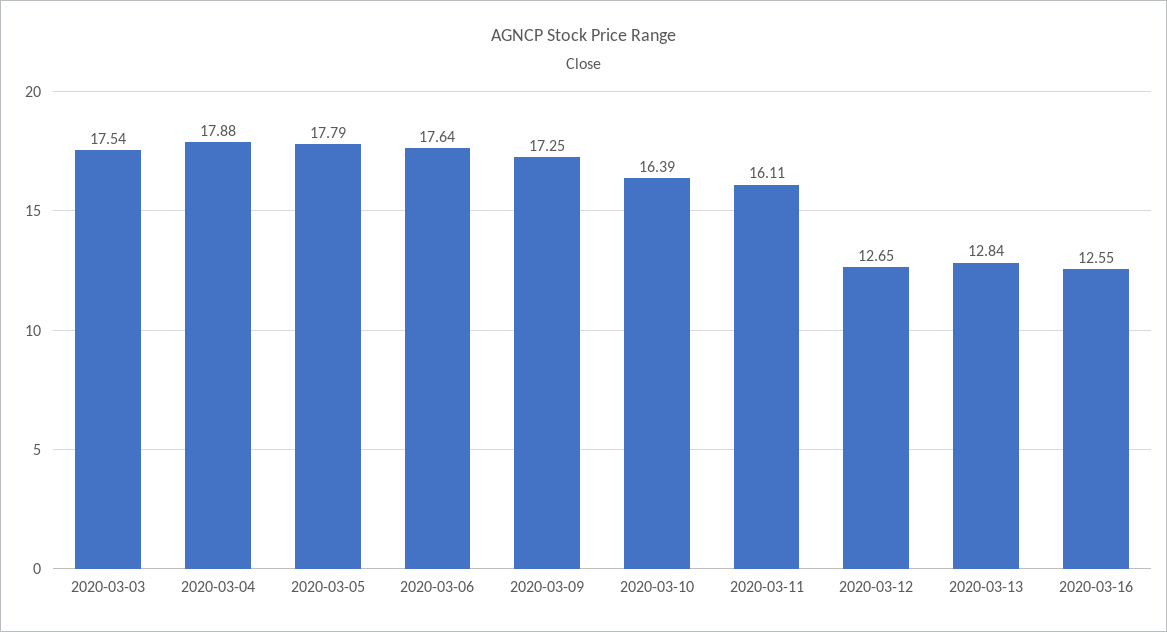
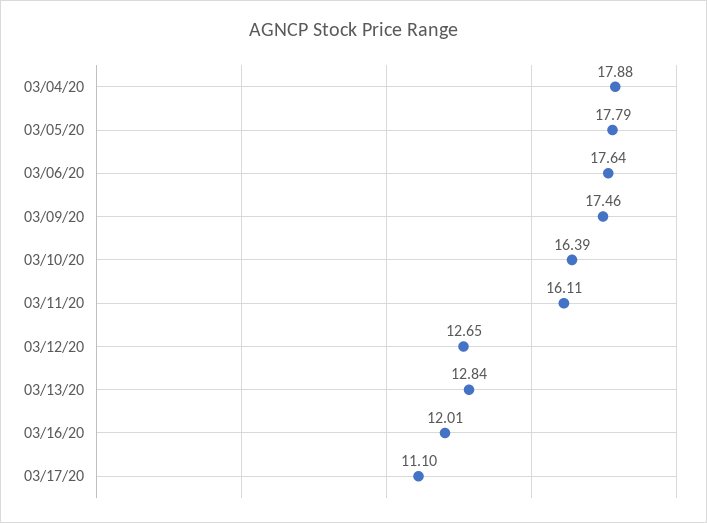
2020-03-03: 17.54 -> none
2020-03-09: 17.25 -> 17.46
2020-03-16: 12.55 -> 12.01
03/17/20: none -> 11.1

